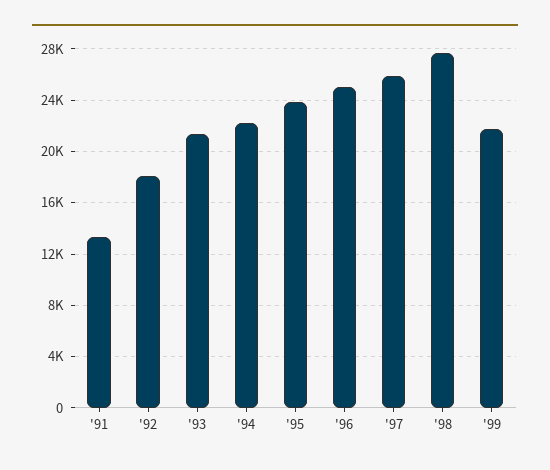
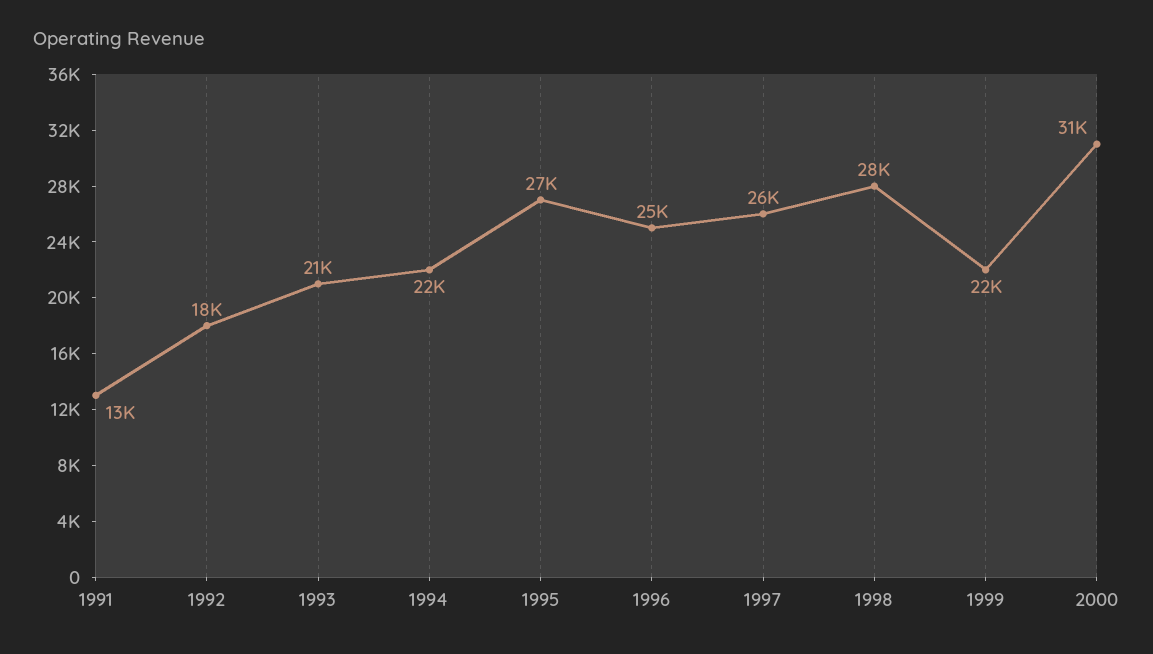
'95: 24000 -> 27000
2000: none -> 31000

